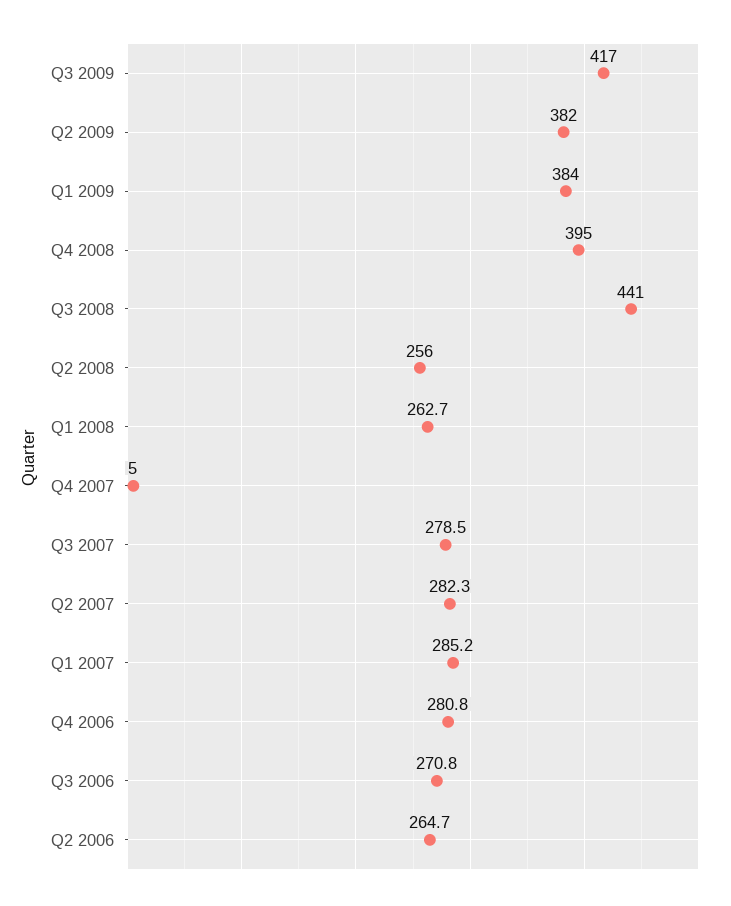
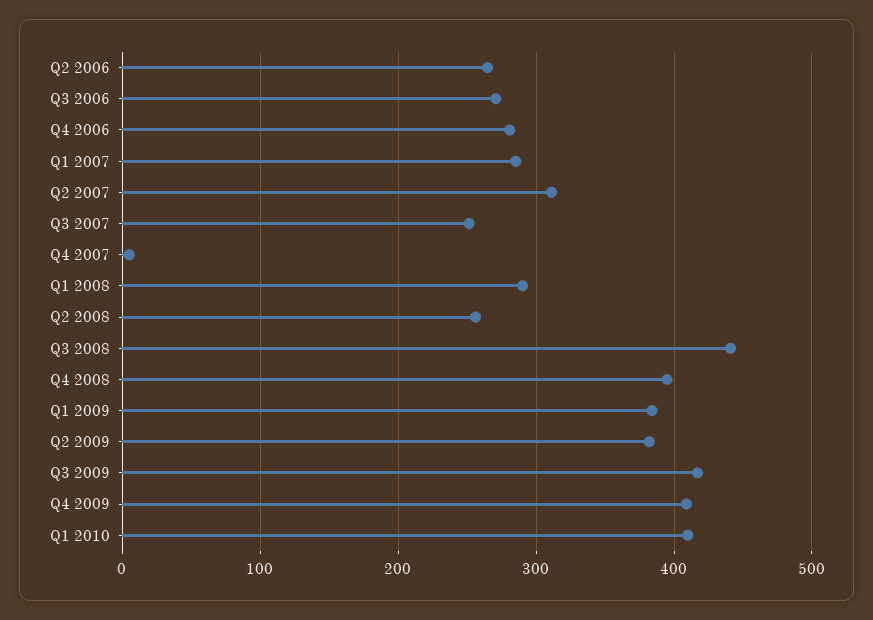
Q1 2008: 262.7 -> 290
Q3 2007: 278.5 -> 250
Q2 2007: 282.3 -> 310
Q4 2009: none -> 410
Q1 2010: none -> 410

